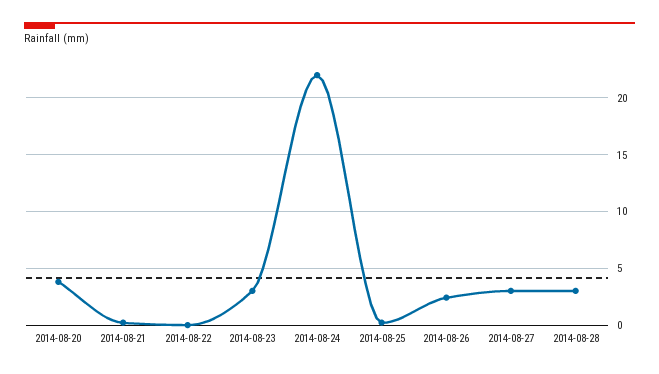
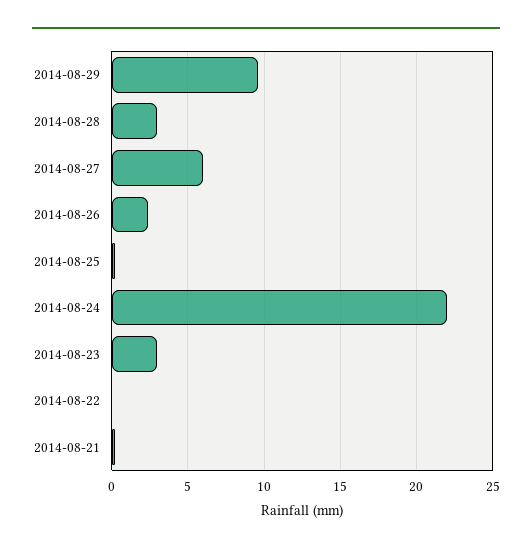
2014-08-20: 4 -> none
2014-08-27: 3 -> 6
2014-08-29: none -> 9.5

